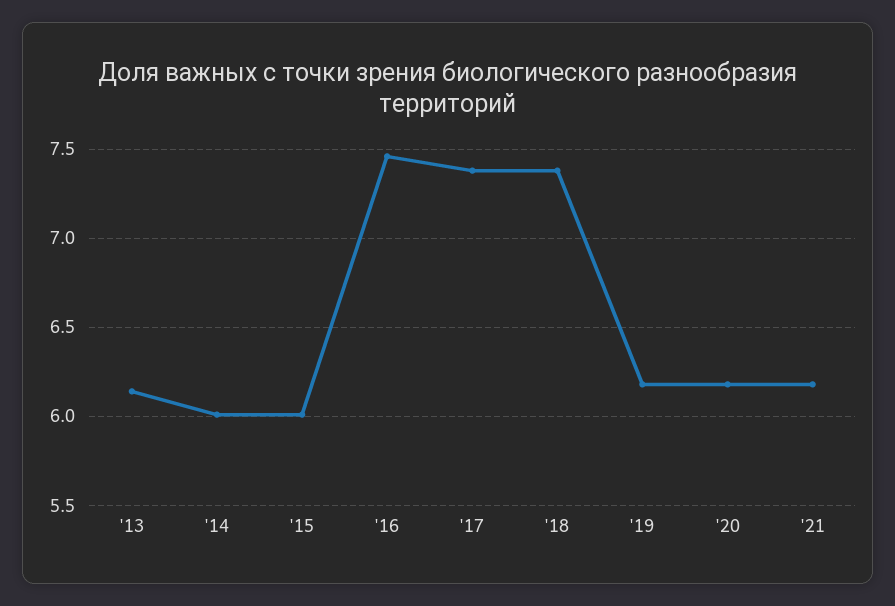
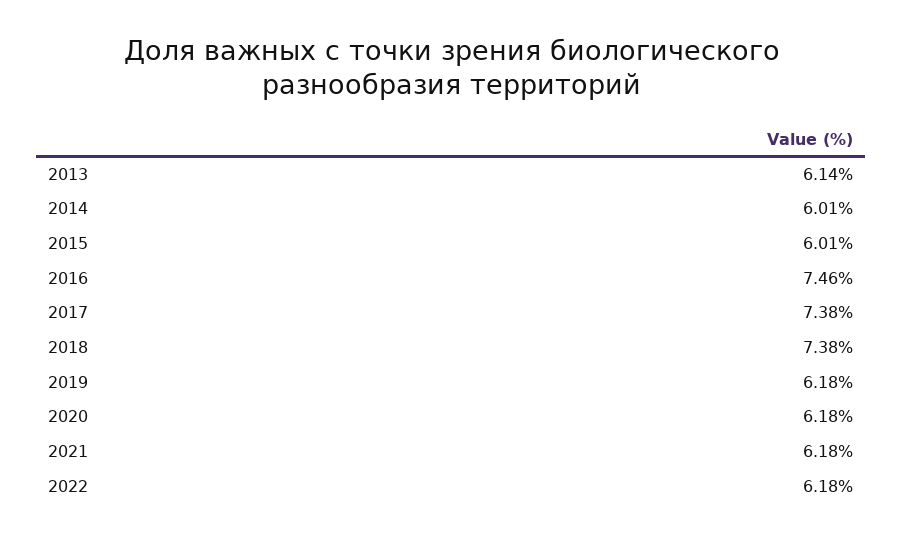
2022: none -> 6.18

